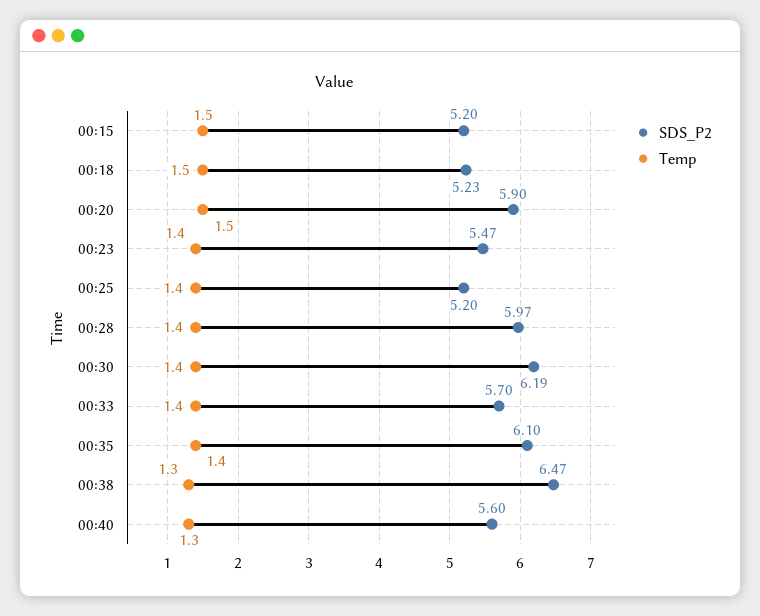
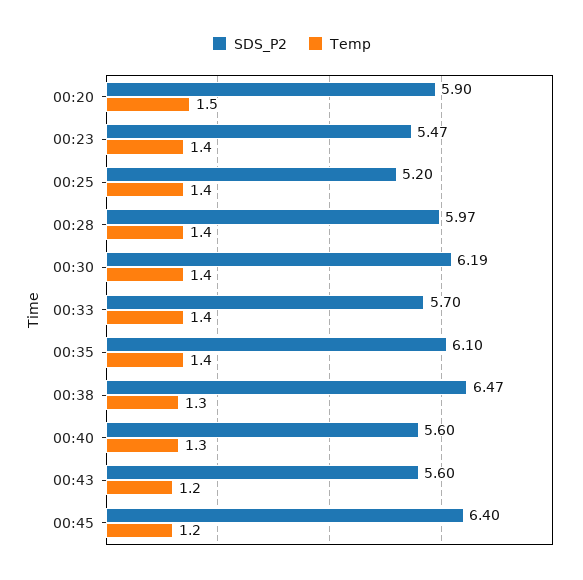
SDS_P2, 00:15: 5.2 -> none
Temp, 00:15: 1.5 -> none
SDS_P2, 00:18: 5.23 -> none
Temp, 00:18: 1.5 -> none
SDS_P2, 00:43: none -> 5.6
Temp, 00:43: none -> 1.2
SDS_P2, 00:45: none -> 6.4
Temp, 00:45: none -> 1.2

